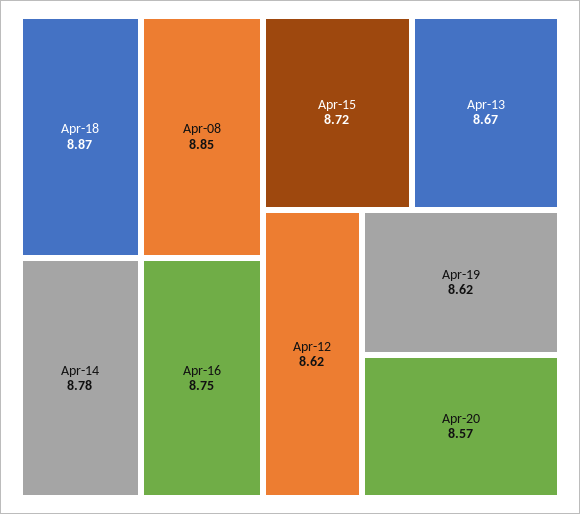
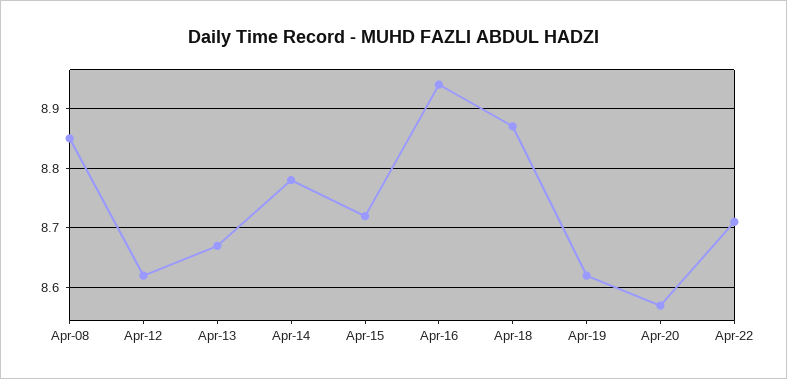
Apr-16: 8.75 -> 8.95
Apr-22: none -> 8.7

